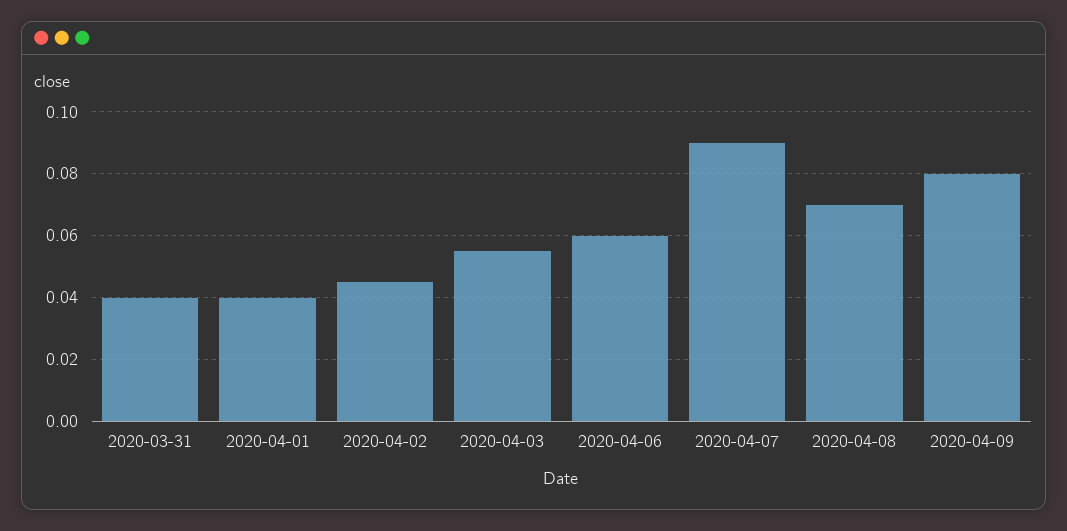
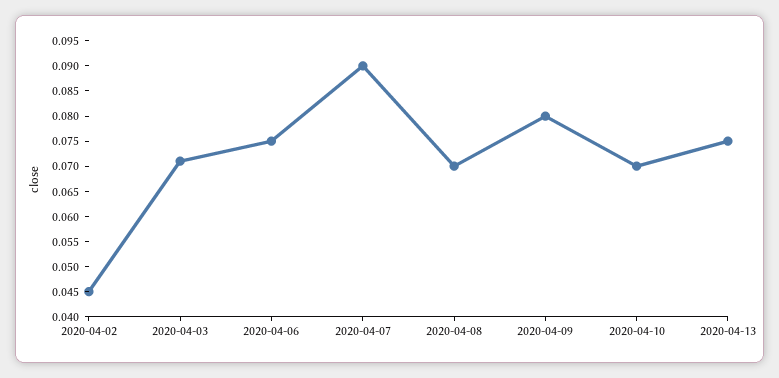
2020-03-31: 0.04 -> none
2020-04-01: 0.04 -> none
2020-04-03: 0.055 -> 0.07
2020-04-06: 0.06 -> 0.075
2020-04-10: none -> 0.07
2020-04-13: none -> 0.075

